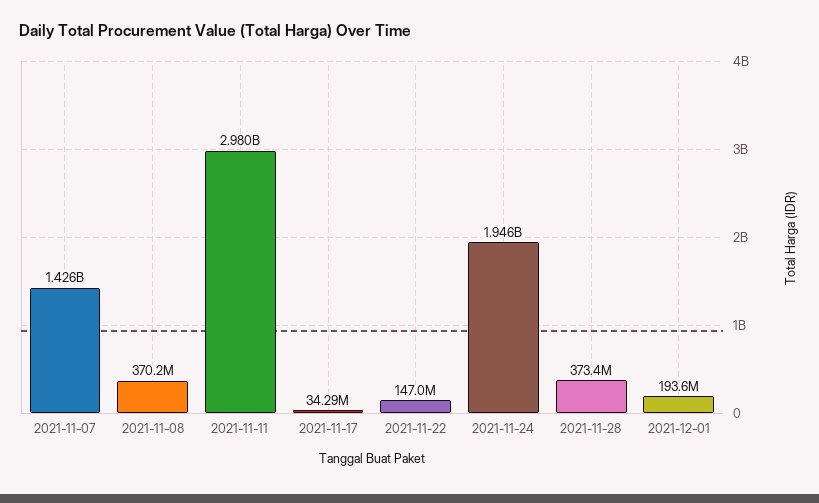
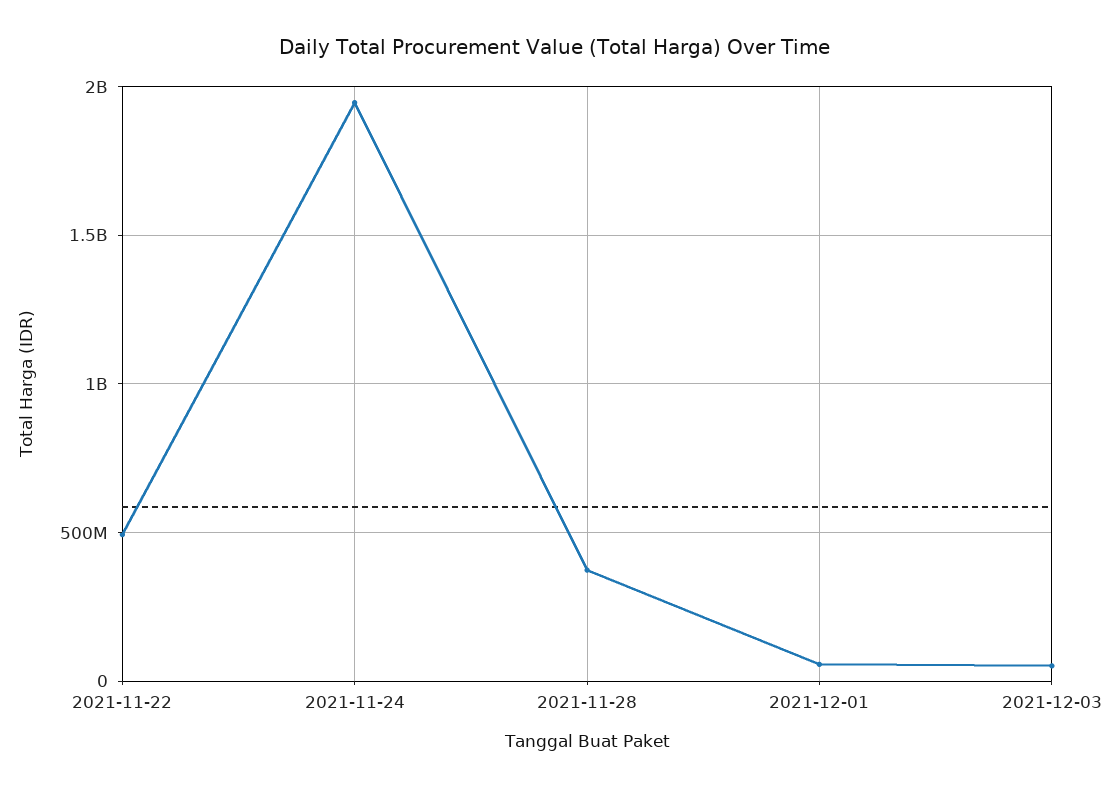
2021-11-07: 1426000000 -> none
2021-11-08: 370200000 -> none
2021-11-11: 2980000000 -> none
2021-11-17: 34290000 -> none
2021-11-22: 147000000 -> 500000000
2021-12-01: 193600000 -> 50000000
2021-12-03: none -> 50000000

